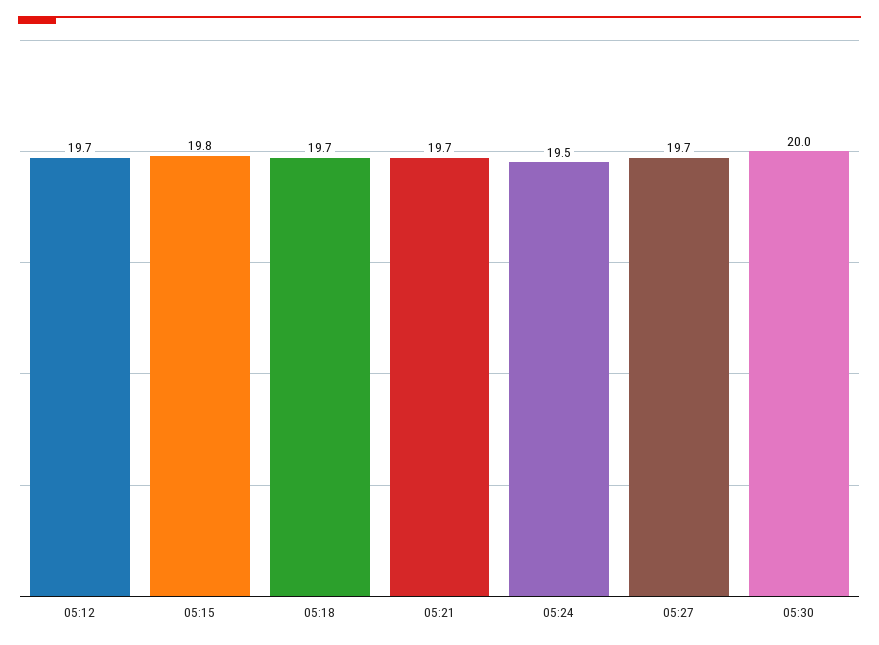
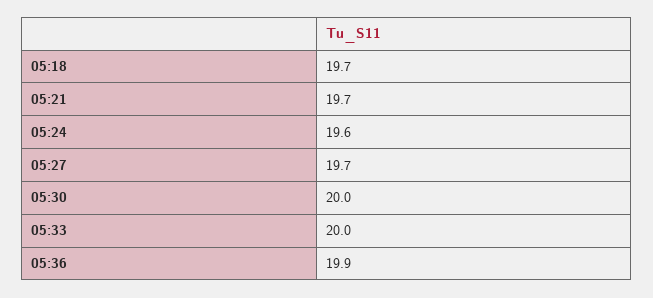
05:12: 19.7 -> none
05:15: 19.8 -> none
05:24: 19.5 -> 19.6
05:33: none -> 20
05:36: none -> 19.9

